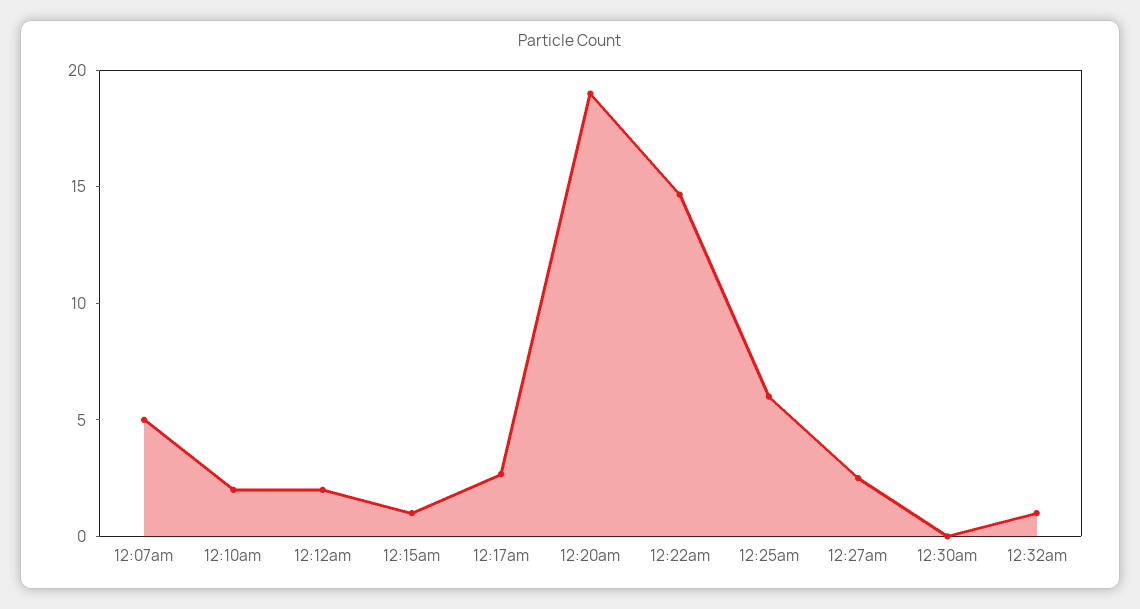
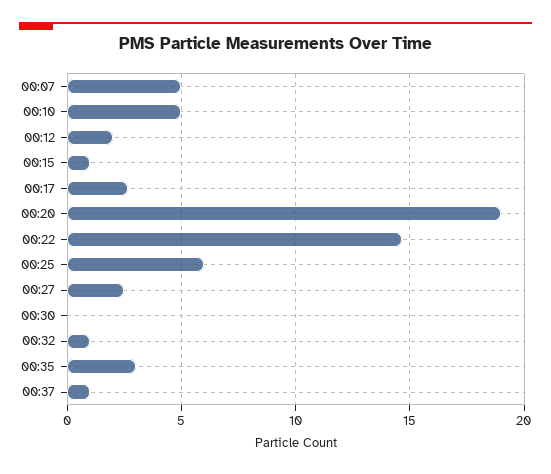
12:10am: 2 -> 5
00:35: none -> 3
00:37: none -> 1

